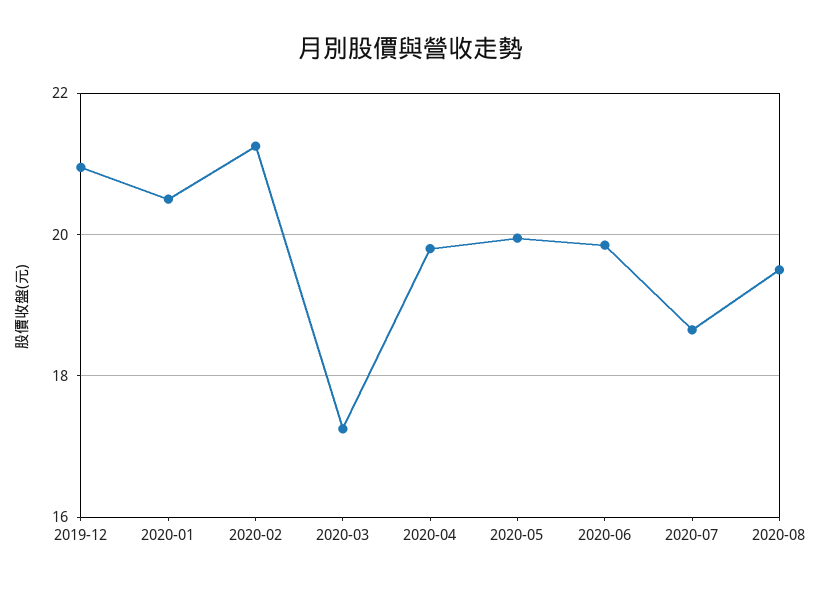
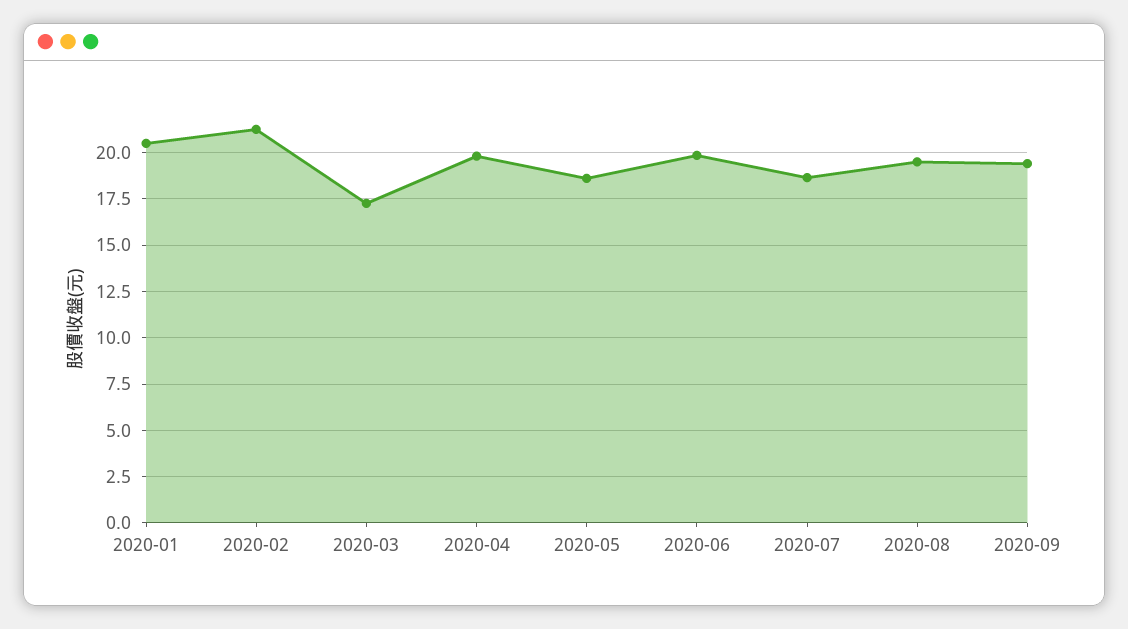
2019-12: 21 -> none
2020-05: 20 -> 18.5
2020-09: none -> 19.5

